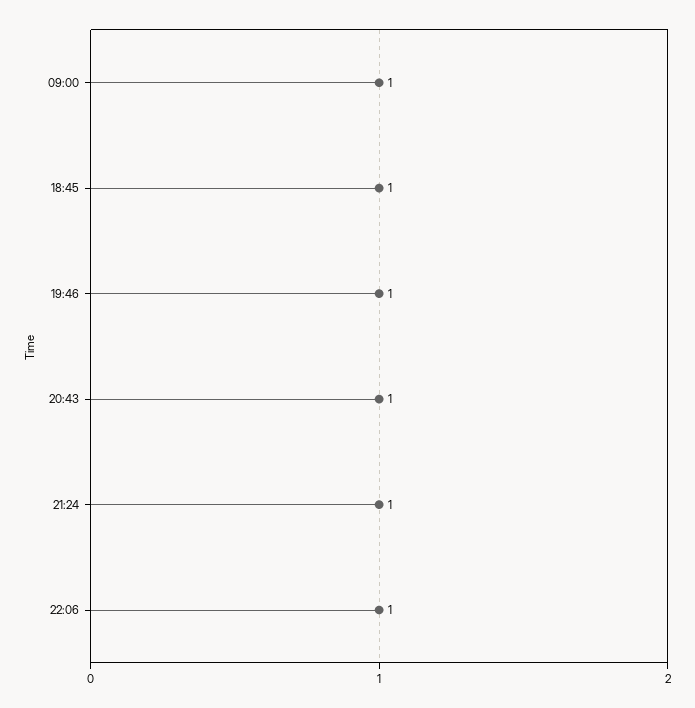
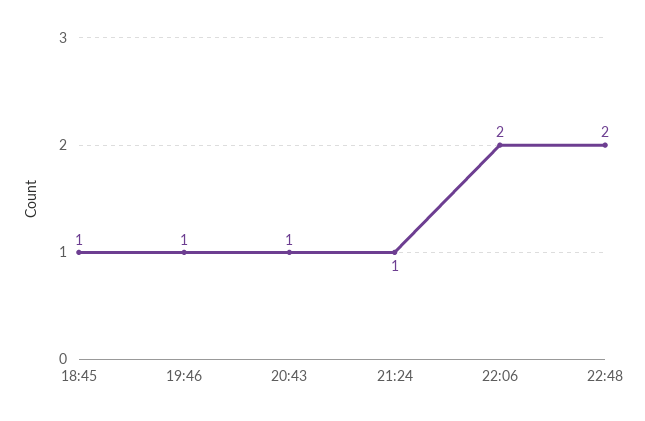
09:00: 1 -> none
22:06: 1 -> 2
22:48: none -> 2

